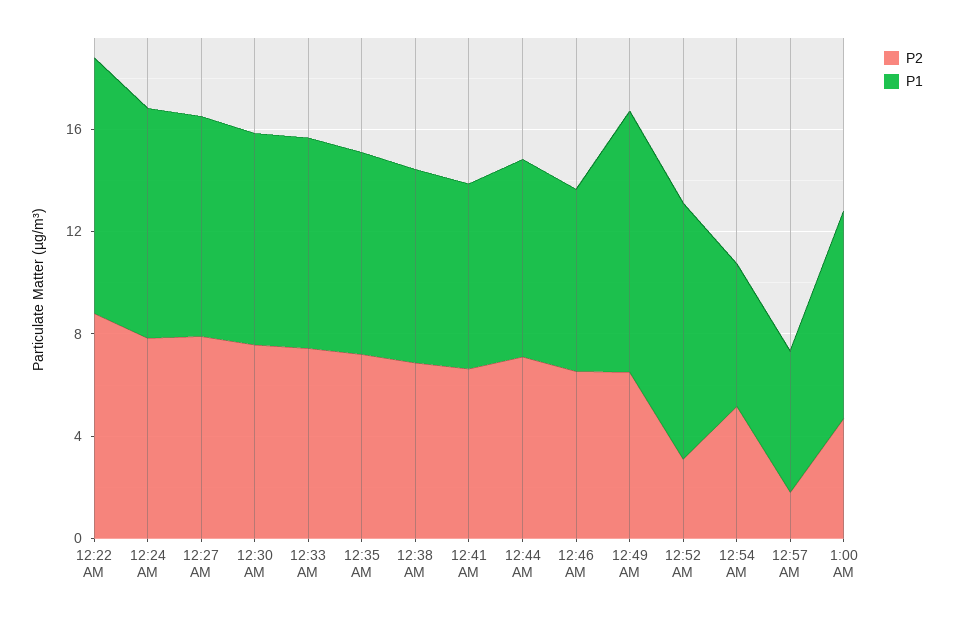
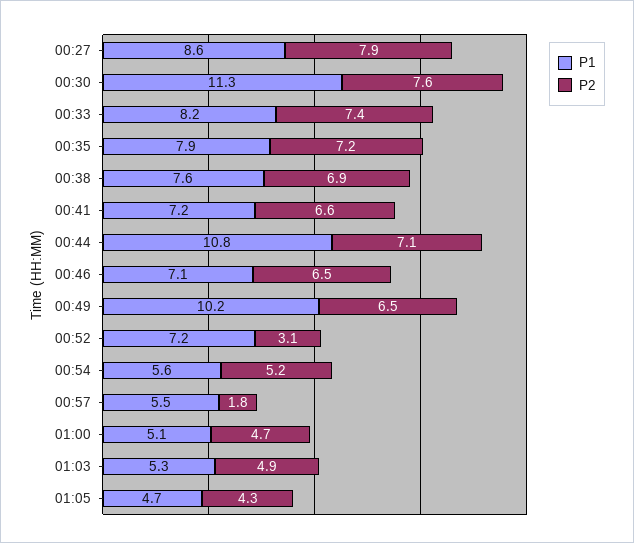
P2, 12:22 AM: 9 -> none
P1, 12:22 AM: 10 -> none
P2, 12:24 AM: 8 -> none
P1, 12:24 AM: 9 -> none
P1, 12:30 AM: 8 -> 11.3
P1, 12:44 AM: 8 -> 10.8
P1, 12:52 AM: 10 -> 7.2
P1, 1:00 AM: 8 -> 5.1
P1, 01:03: none -> 5.3
P2, 01:03: none -> 4.9
P1, 01:05: none -> 4.7
P2, 01:05: none -> 4.3

